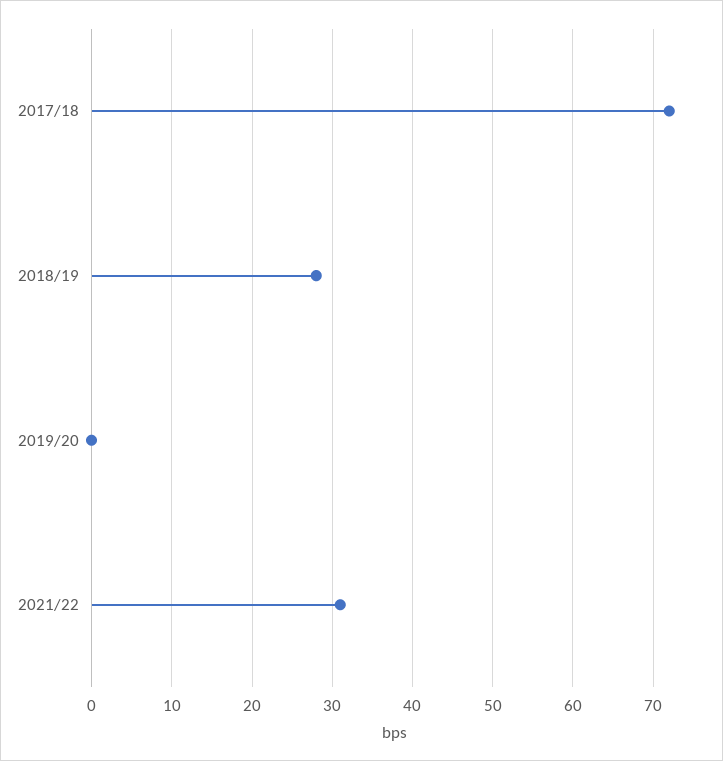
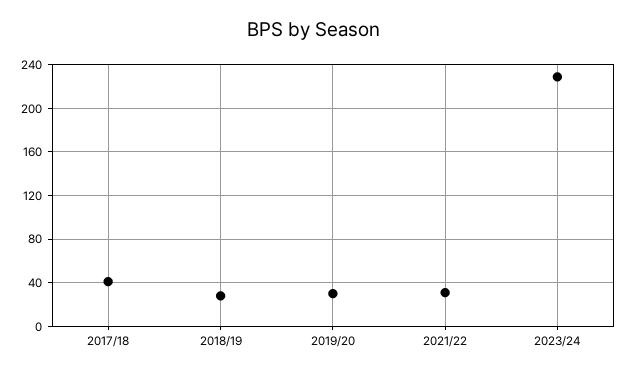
2017/18: 72 -> 40
2019/20: 0 -> 30
2023/24: none -> 230

